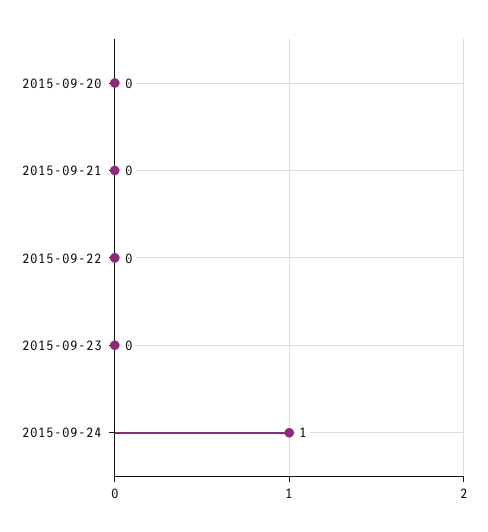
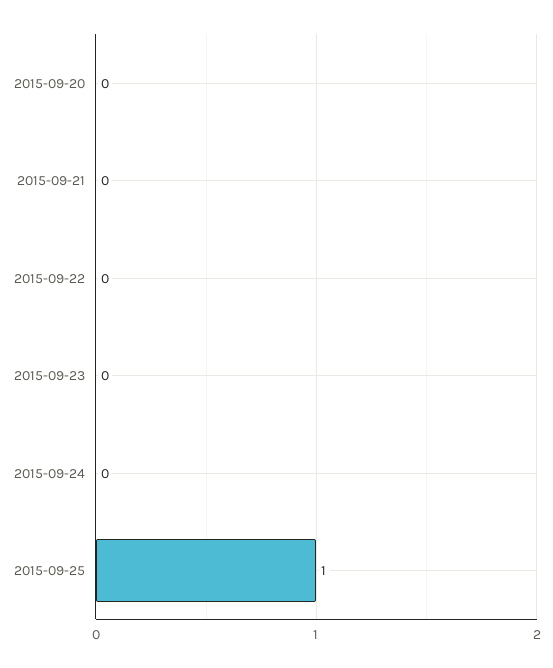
2015-09-24: 1 -> 0
2015-09-25: none -> 1

